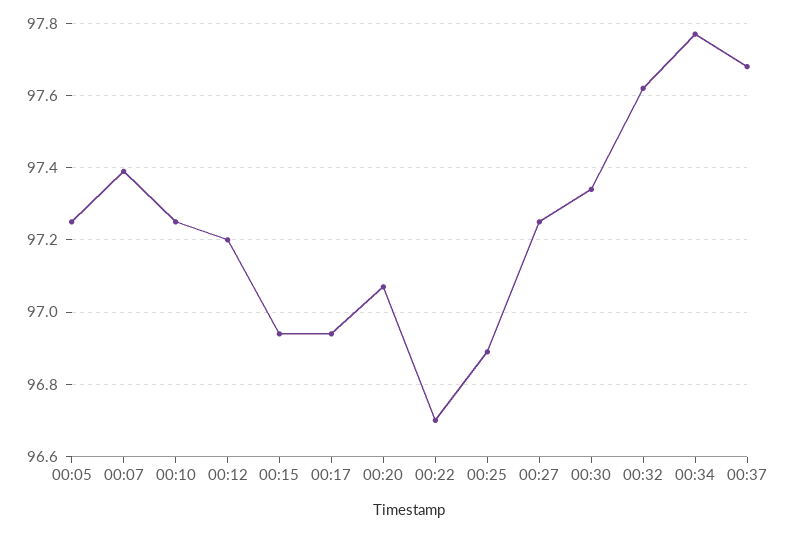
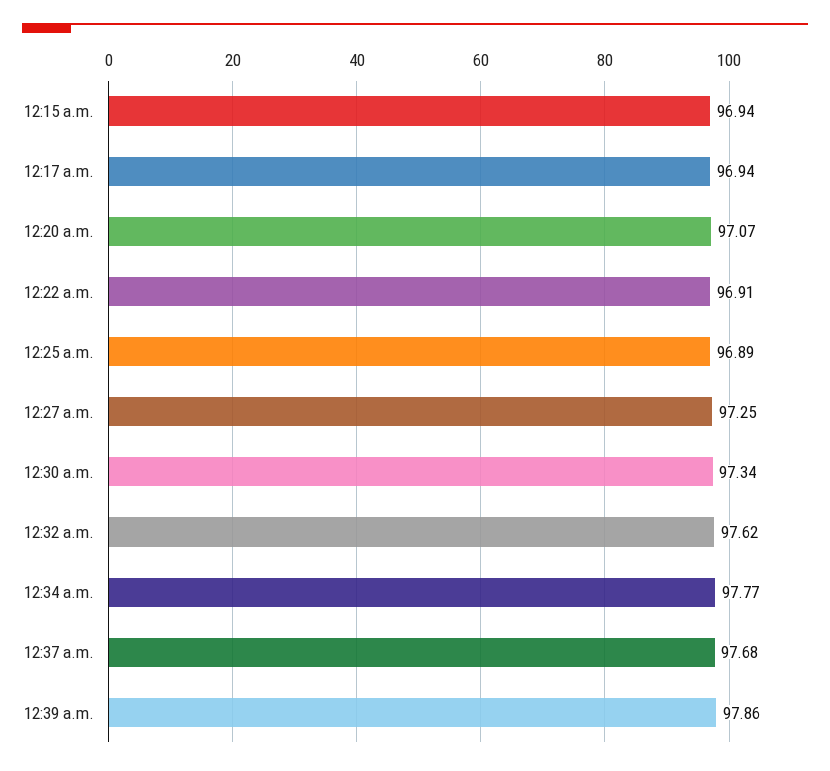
00:05: 97.25 -> none
00:07: 97.4 -> none
00:10: 97.25 -> none
00:12: 97.2 -> none
00:22: 96.7 -> 96.91
12:39 a.m.: none -> 97.86

